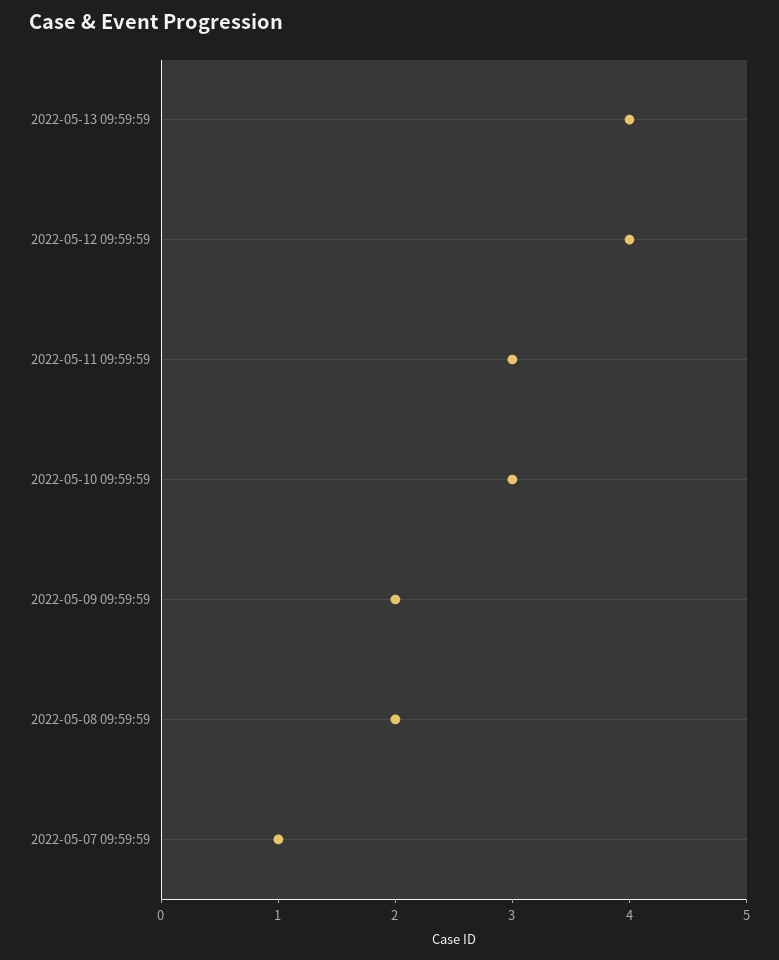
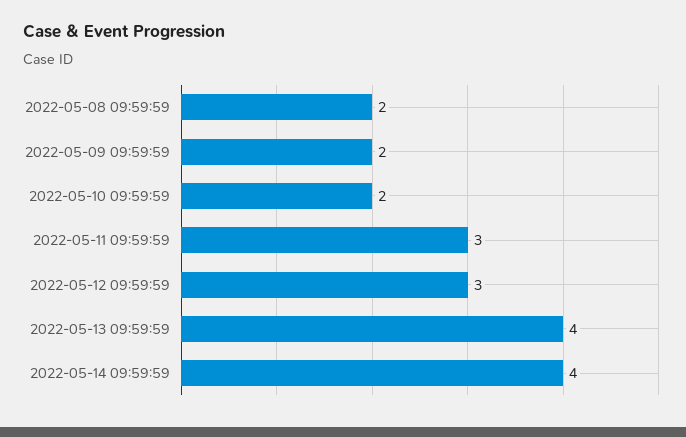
2022-05-12 09:59:59: 4 -> 3
2022-05-10 09:59:59: 3 -> 2
2022-05-07 09:59:59: 1 -> none
2022-05-14 09:59:59: none -> 4

